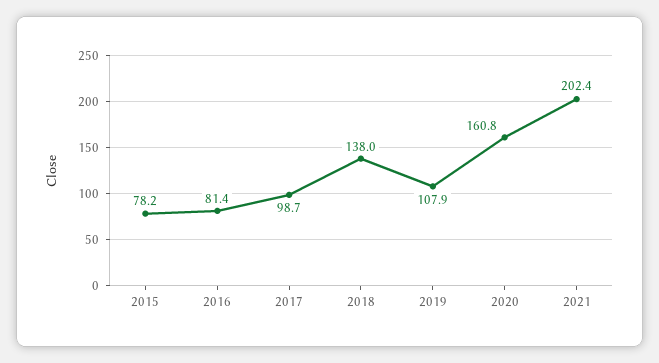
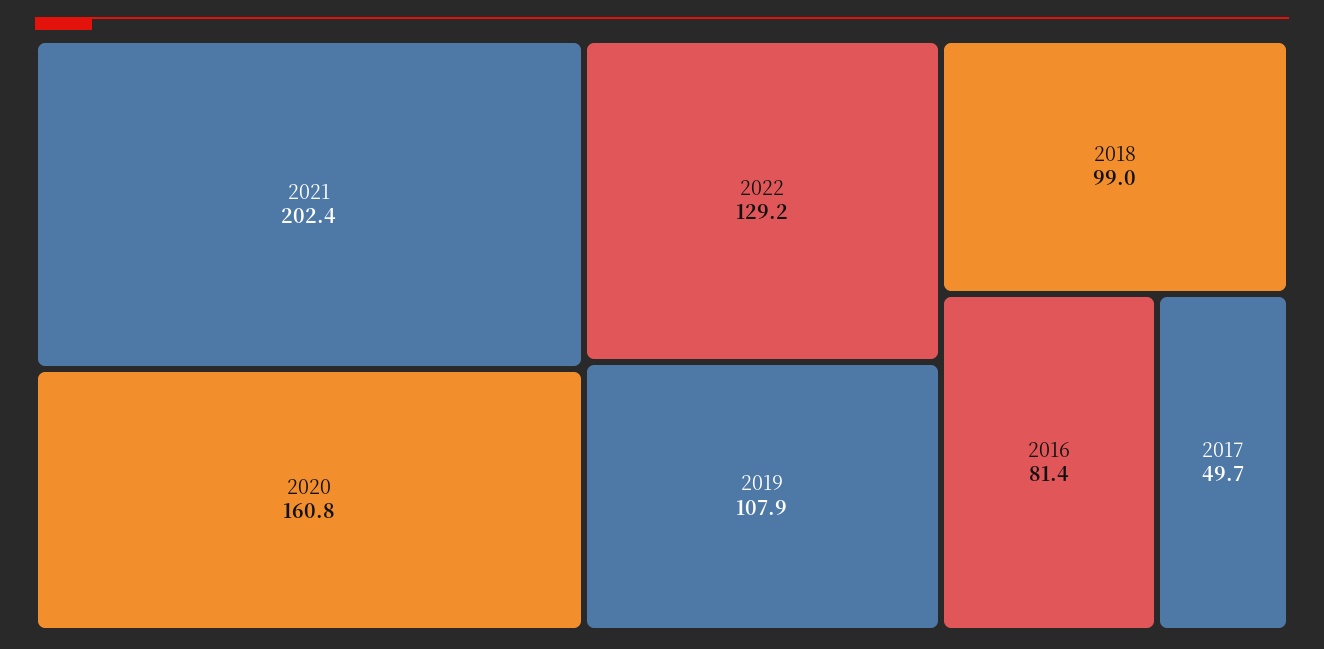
2015: 78.2 -> none
2017: 98.7 -> 49.7
2018: 138 -> 99
2022: none -> 129.2

